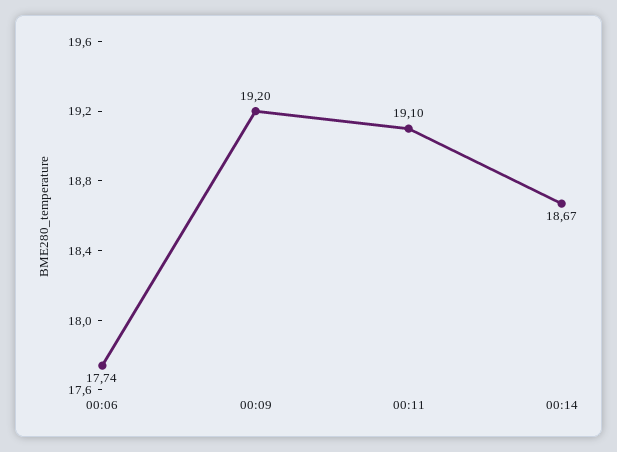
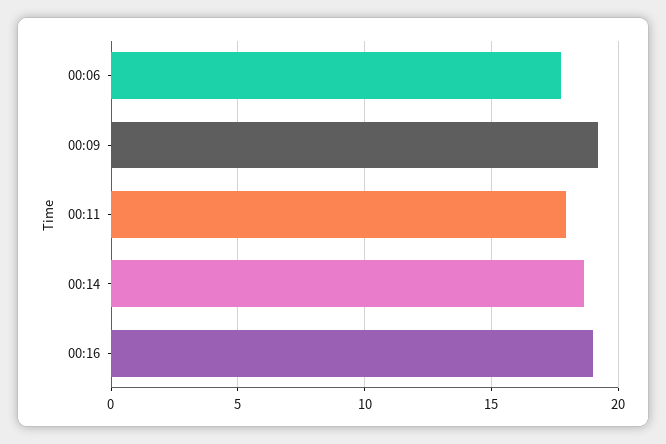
00:11: 19.1 -> 18
00:16: none -> 19

